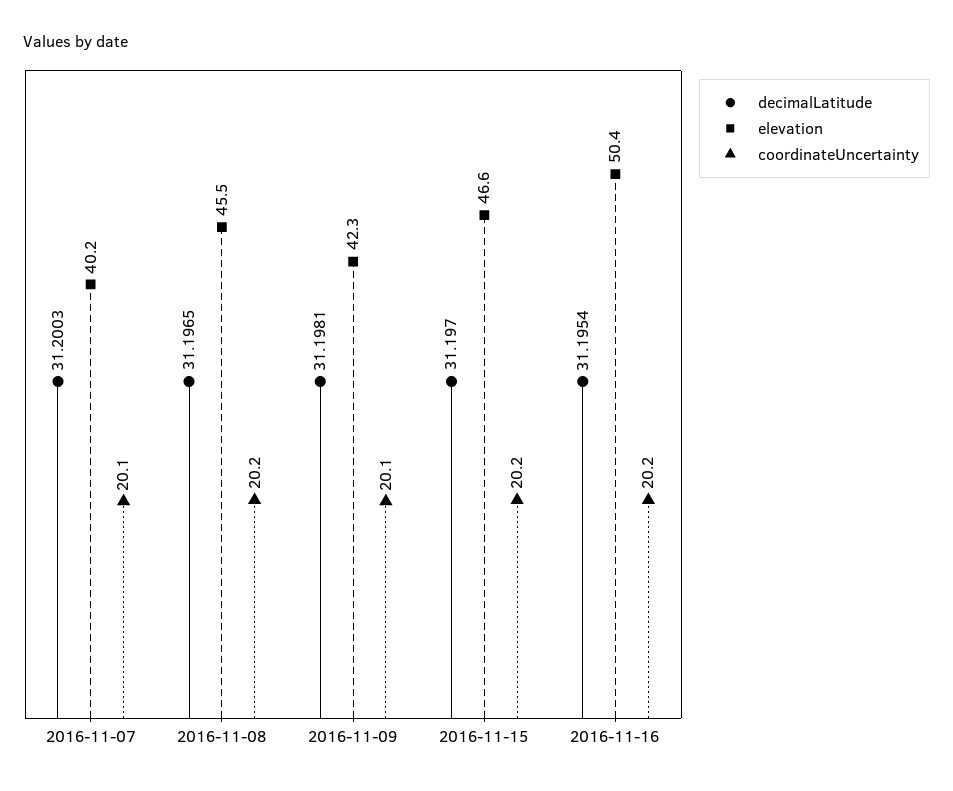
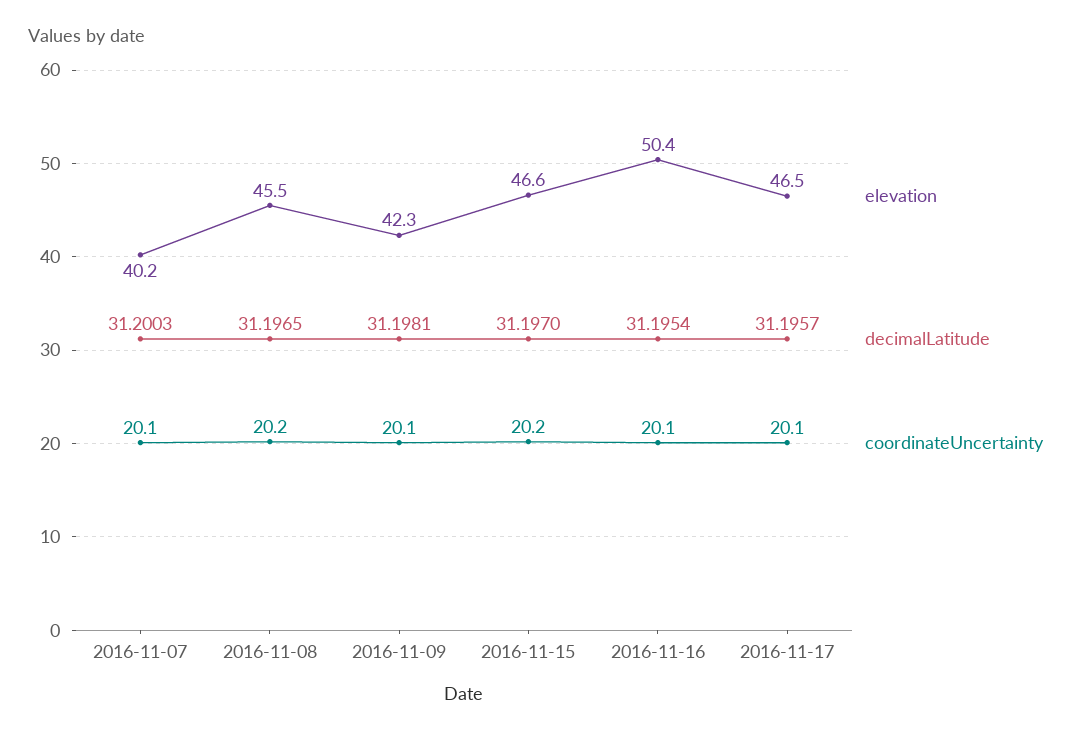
coordinateUncertainty, 2016-11-16: 20.2 -> 20.1
elevation, 2016-11-17: none -> 46.5
decimalLatitude, 2016-11-17: none -> 31.1957
coordinateUncertainty, 2016-11-17: none -> 20.1

